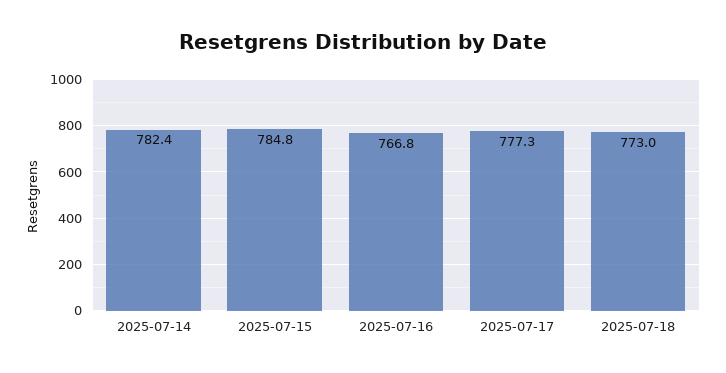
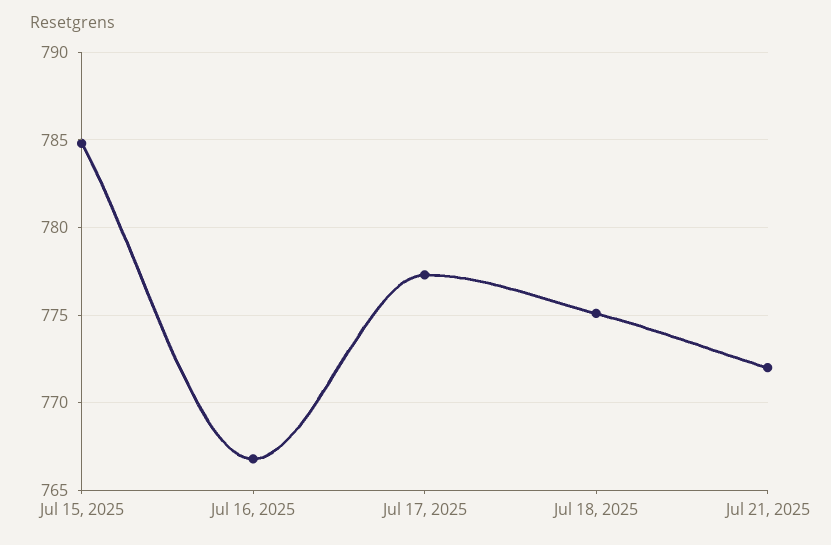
2025-07-14: 782.4 -> none
2025-07-18: 773 -> 775
Jul 21, 2025: none -> 772

